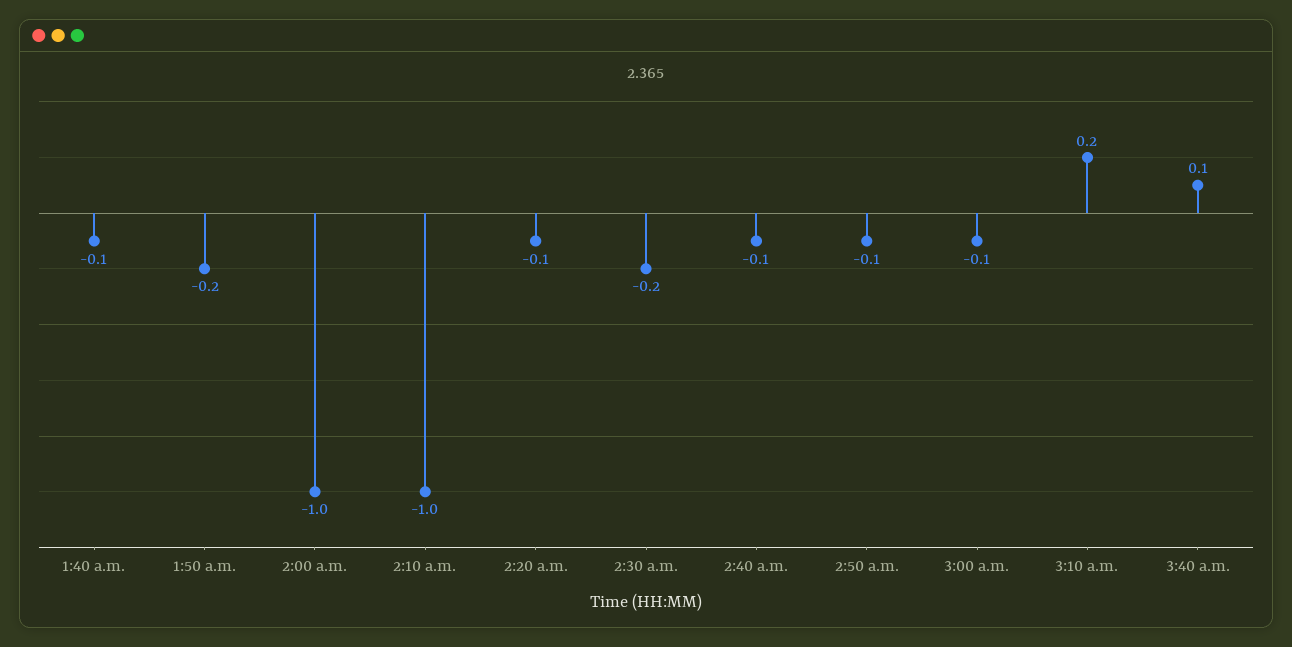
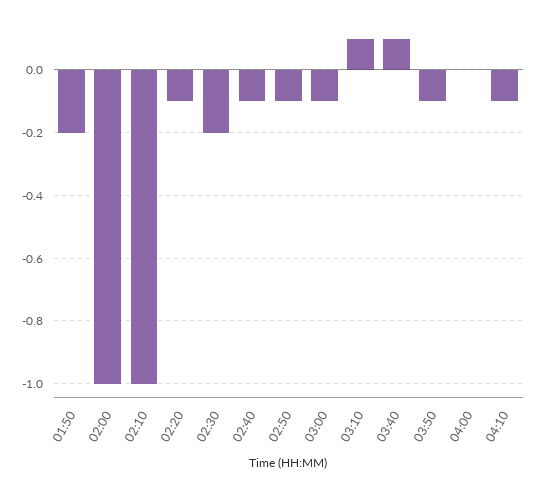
1:40 a.m.: -0.1 -> none
3:10 a.m.: 0.2 -> 0.1
03:50: none -> -0.1
04:00: none -> 0
04:10: none -> -0.1

